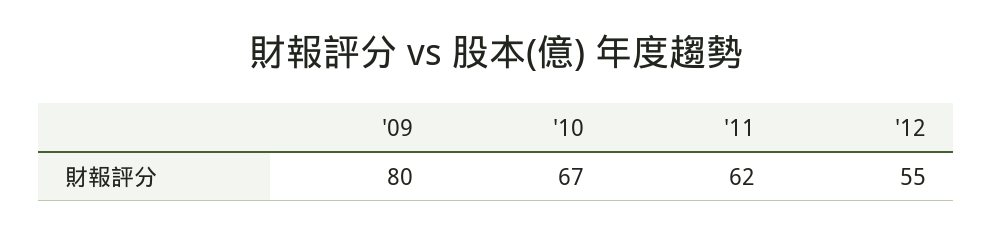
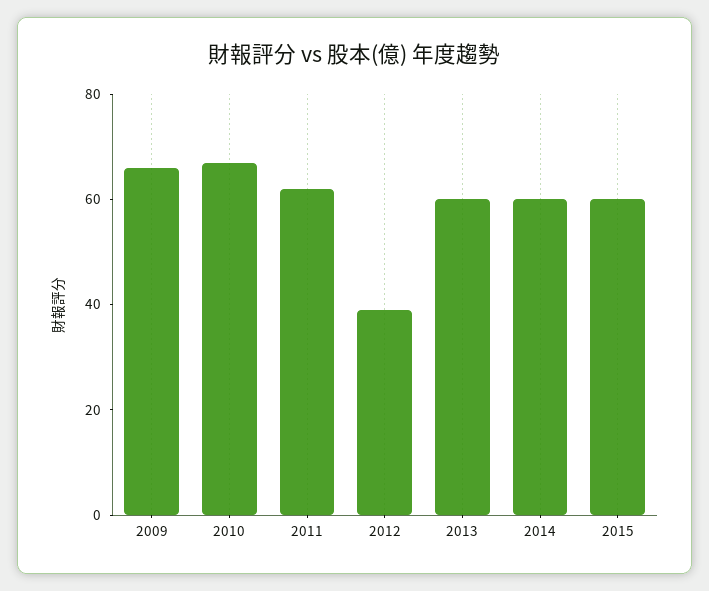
'09: 80 -> 65
'12: 55 -> 40
2013: none -> 60
2014: none -> 60
2015: none -> 60

